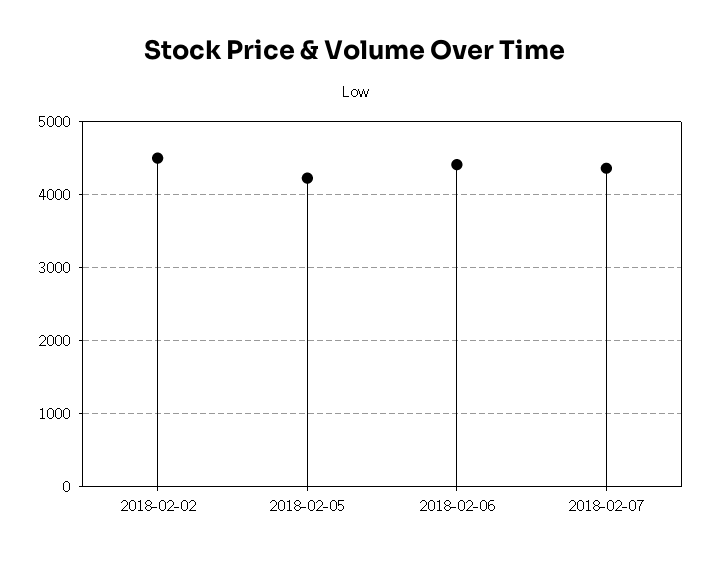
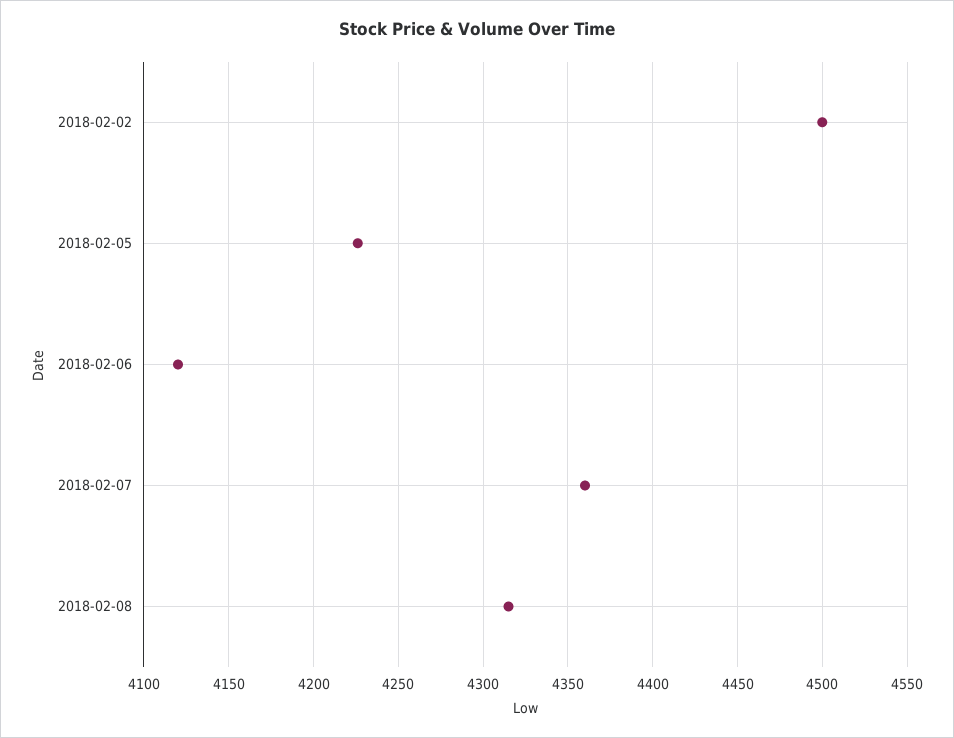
2018-02-06: 4400 -> 4120
2018-02-08: none -> 4315

